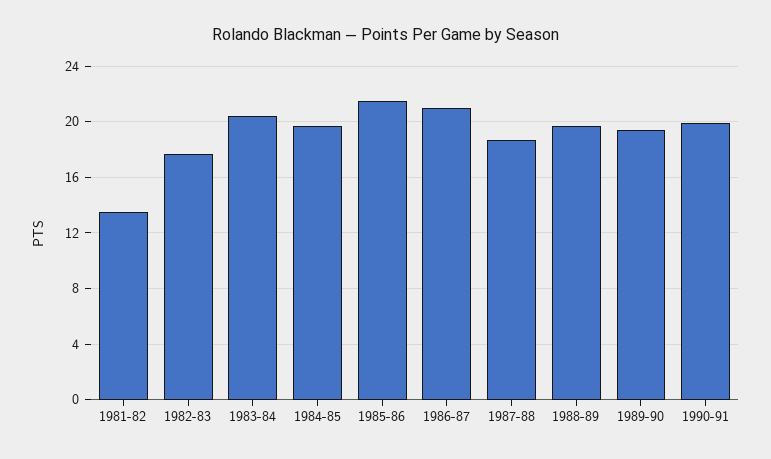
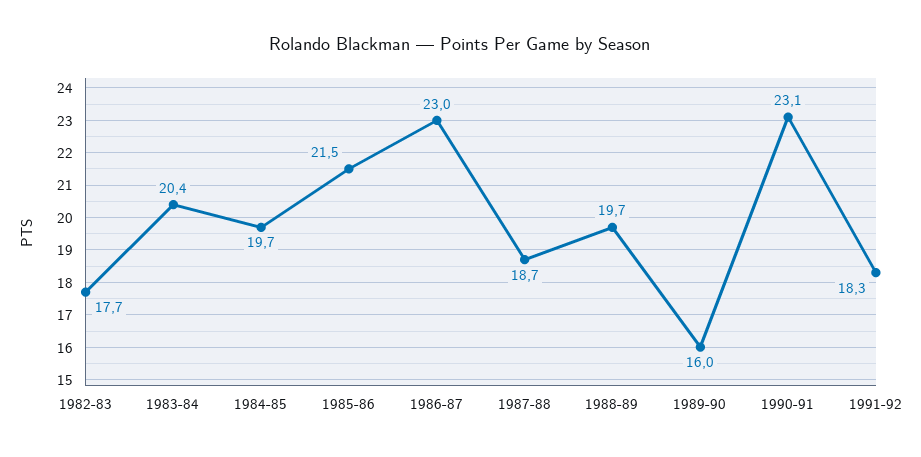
1981-82: 13.5 -> none
1986-87: 21 -> 23
1989-90: 19.5 -> 16
1990-91: 20 -> 23.1
1991-92: none -> 18.3

